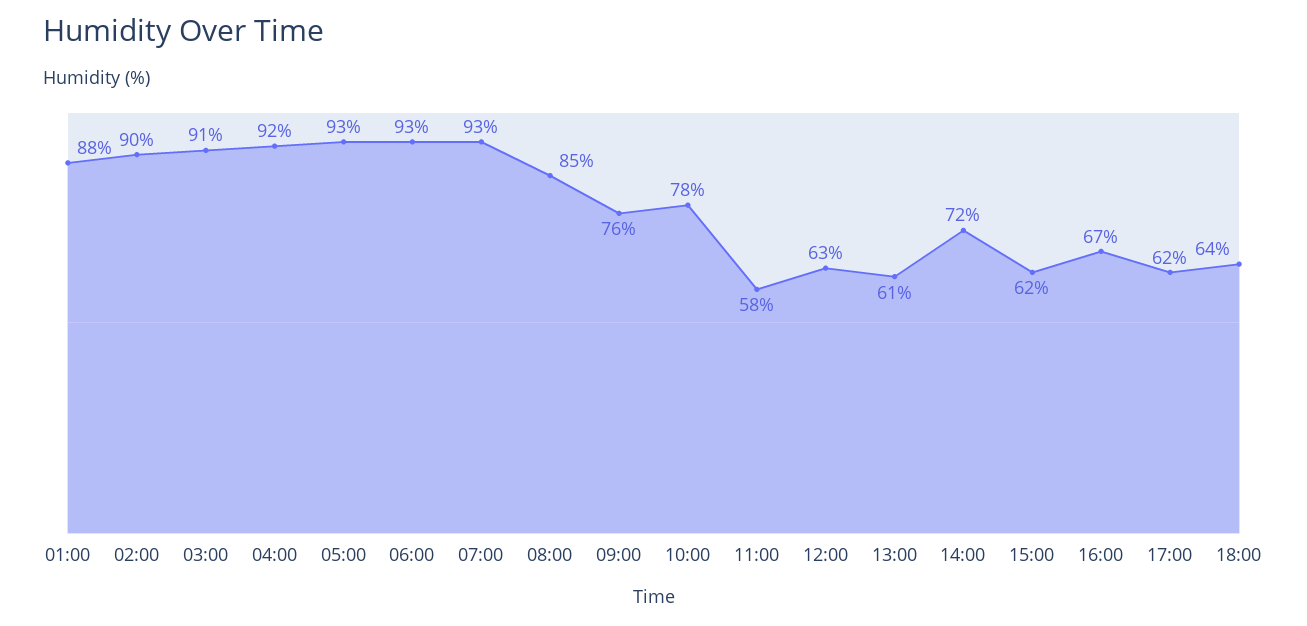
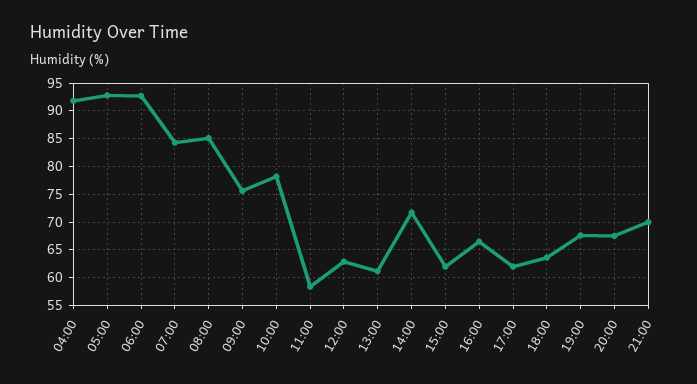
01:00: 88 -> none
02:00: 90 -> none
03:00: 91 -> none
07:00: 93 -> 85
19:00: none -> 67.5
20:00: none -> 67.5
21:00: none -> 70

